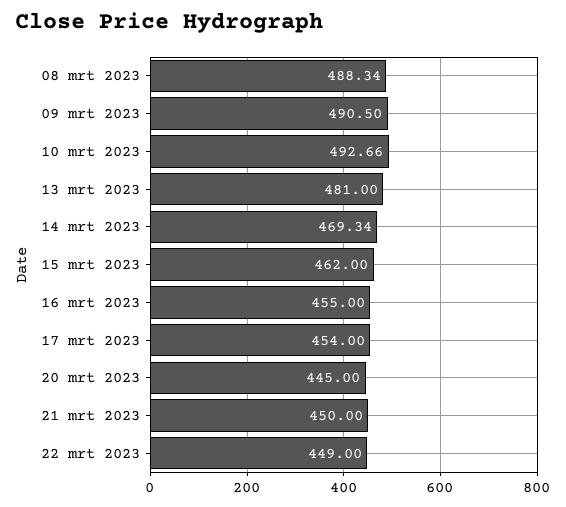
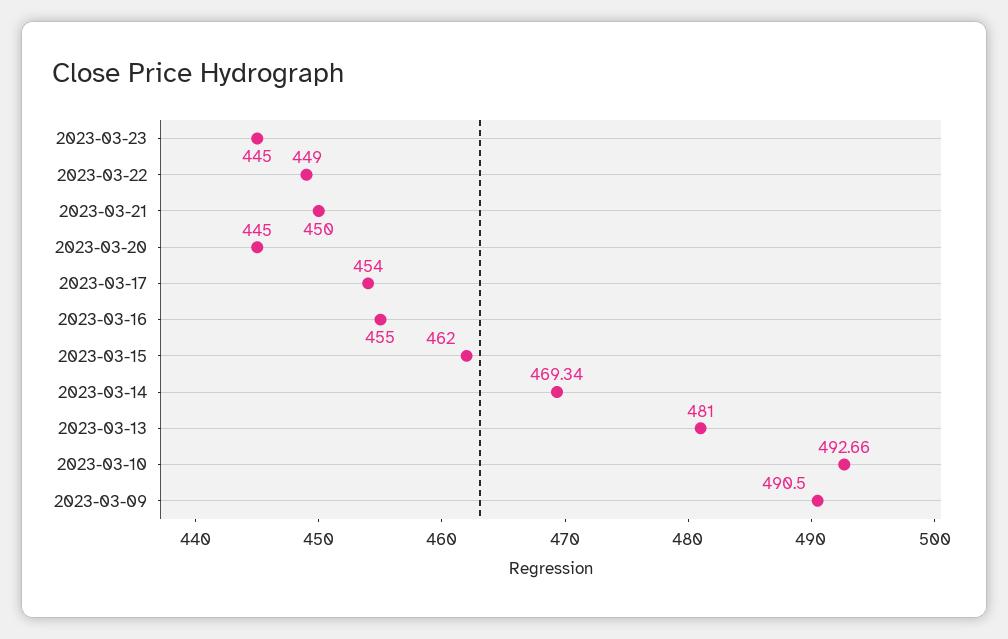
08 mrt 2023: 488.34 -> none
2023-03-23: none -> 445

